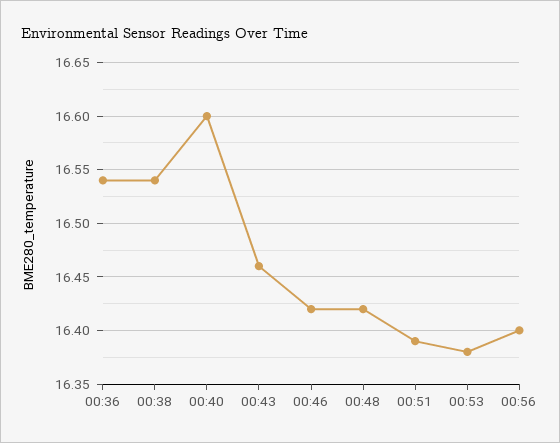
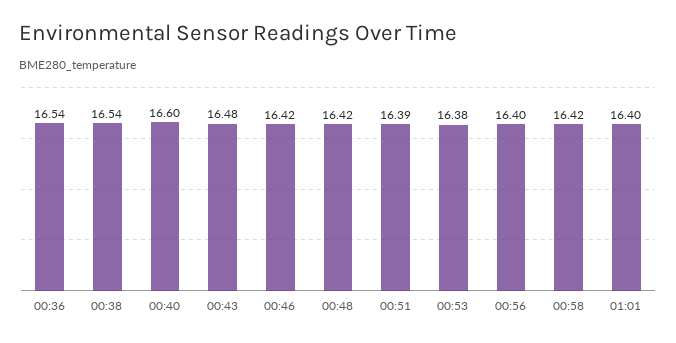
00:43: 16.46 -> 16.48
00:58: none -> 16.42
01:01: none -> 16.4

